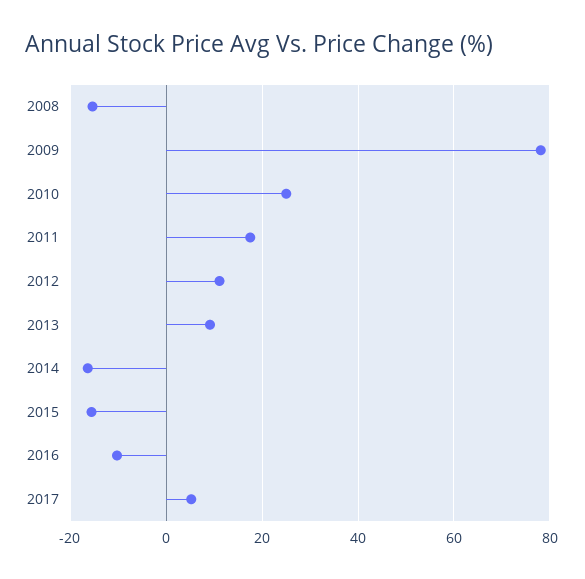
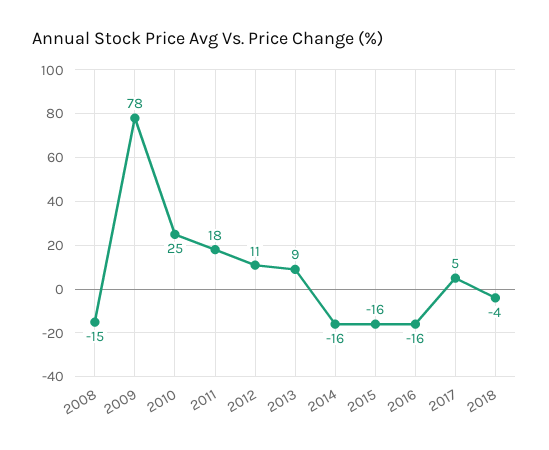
2016: -10 -> -16
2018: none -> -4

